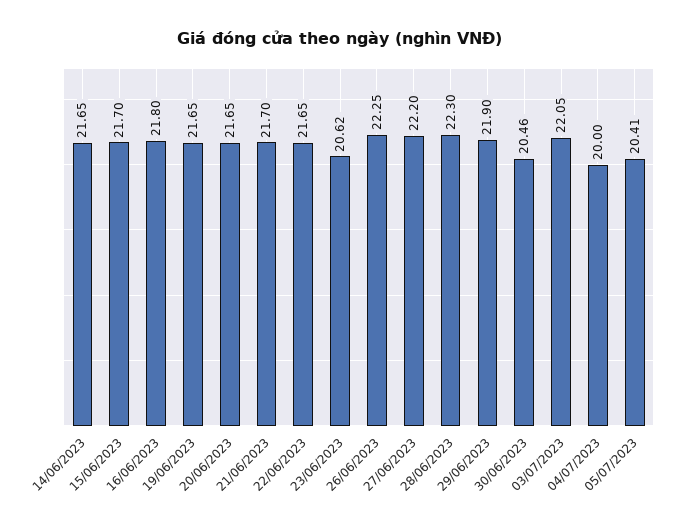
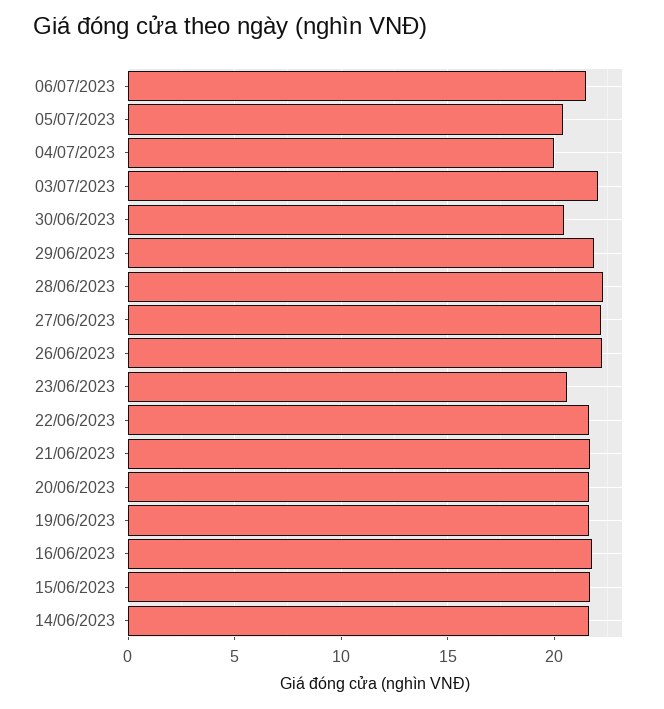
06/07/2023: none -> 21.5

